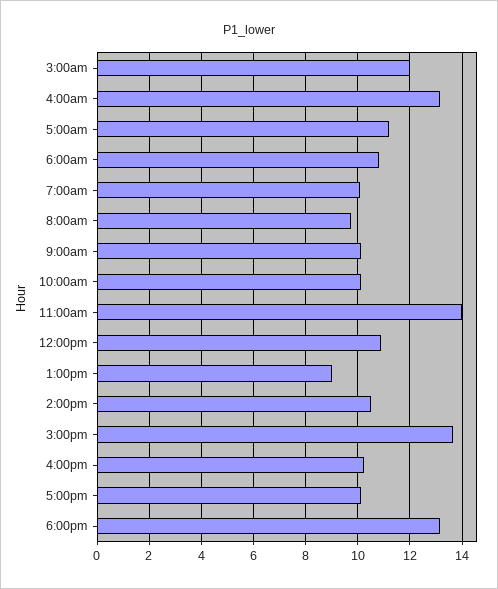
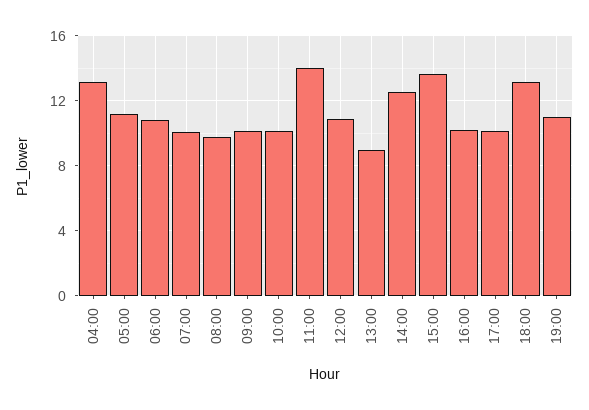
3:00am: 12 -> none
2:00pm: 10.5 -> 12.5
19:00: none -> 11

